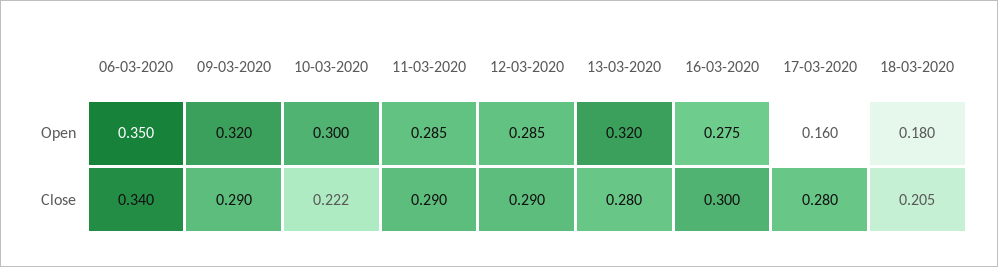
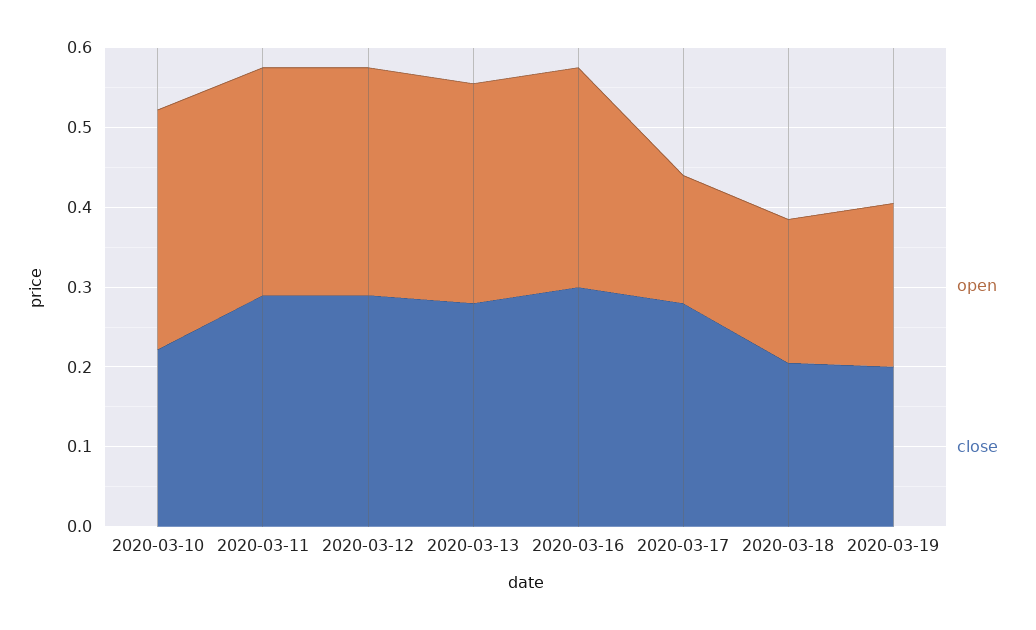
Open, 06-03-2020: 0.35 -> none
Open, 09-03-2020: 0.32 -> none
Open, 13-03-2020: 0.32 -> 0.28
Close, 06-03-2020: 0.34 -> none
Close, 09-03-2020: 0.29 -> none
Open, 2020-03-19: none -> 0.2
Close, 2020-03-19: none -> 0.2

